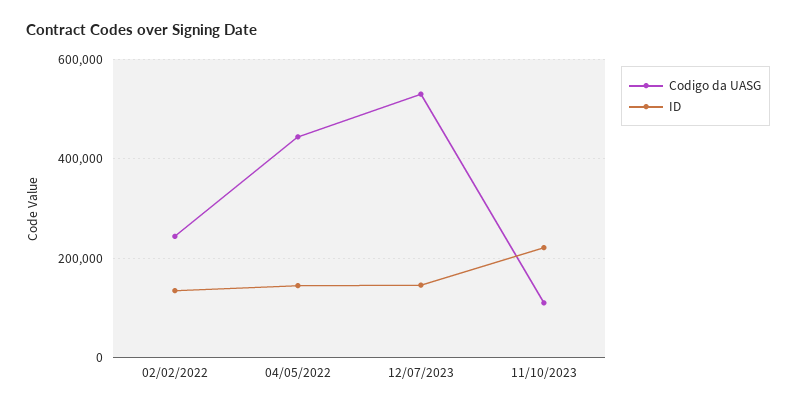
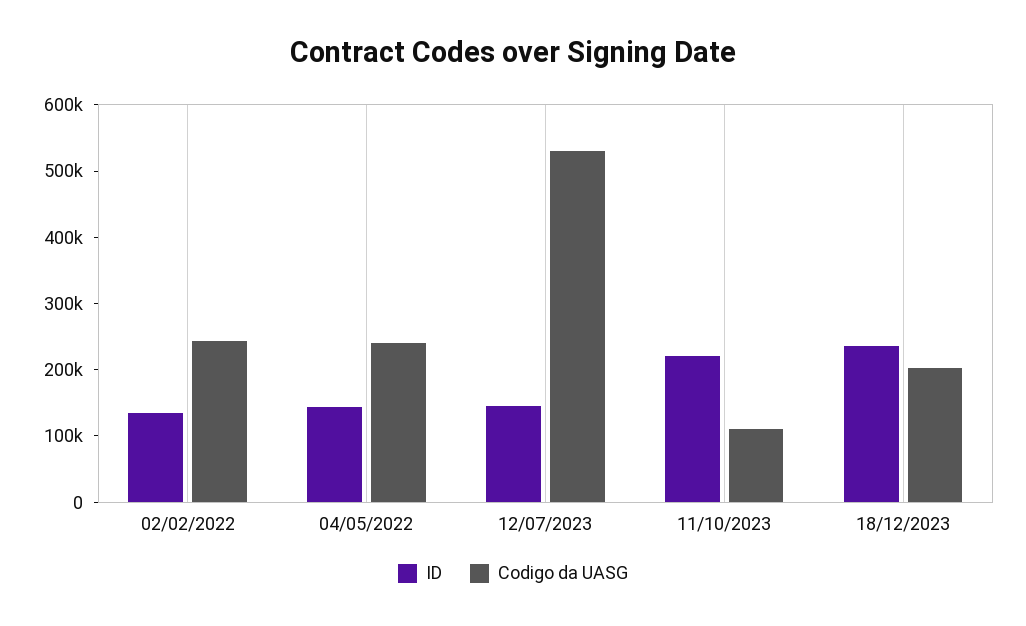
Codigo da UASG, 04/05/2022: 440000 -> 240000
ID, 18/12/2023: none -> 240000
Codigo da UASG, 18/12/2023: none -> 200000

